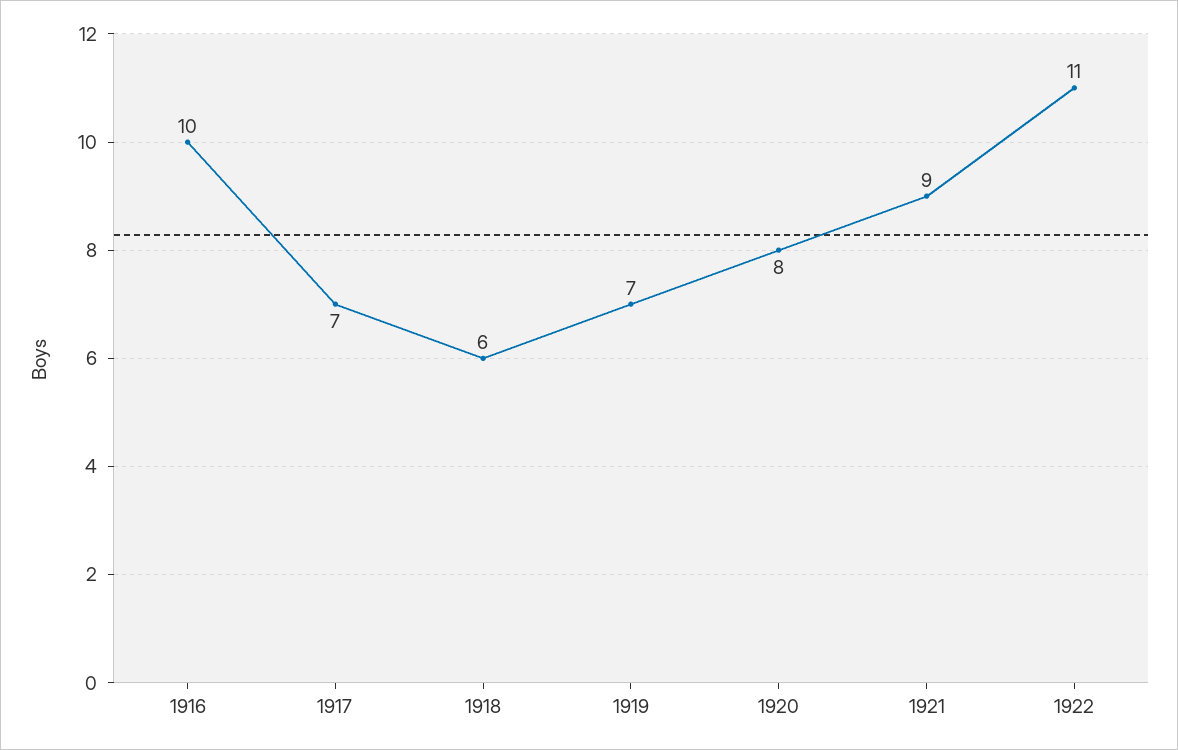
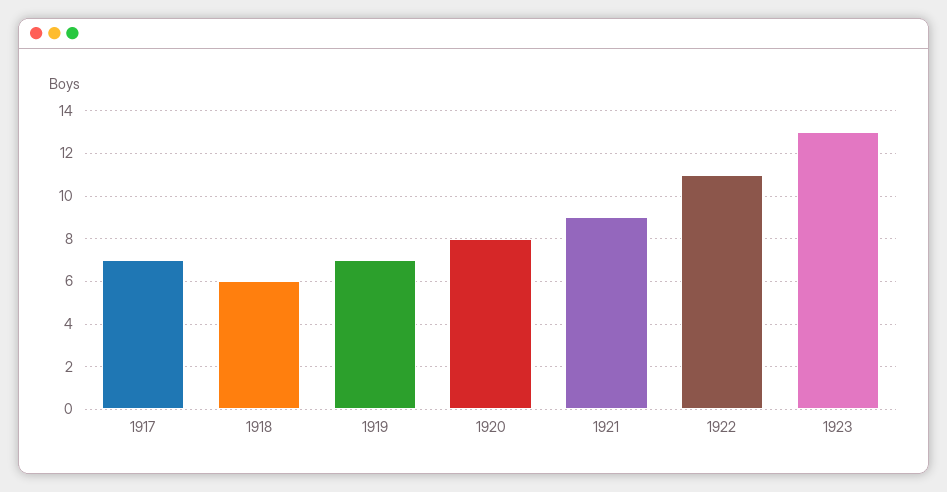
1916: 10 -> none
1923: none -> 13

